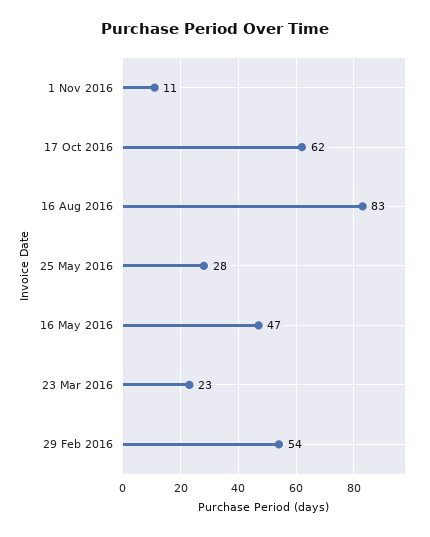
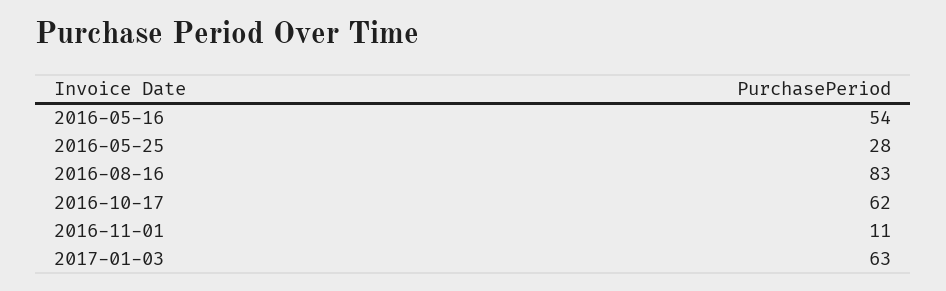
16 May 2016: 47 -> 54
23 Mar 2016: 23 -> none
29 Feb 2016: 54 -> none
2017-01-03: none -> 63

